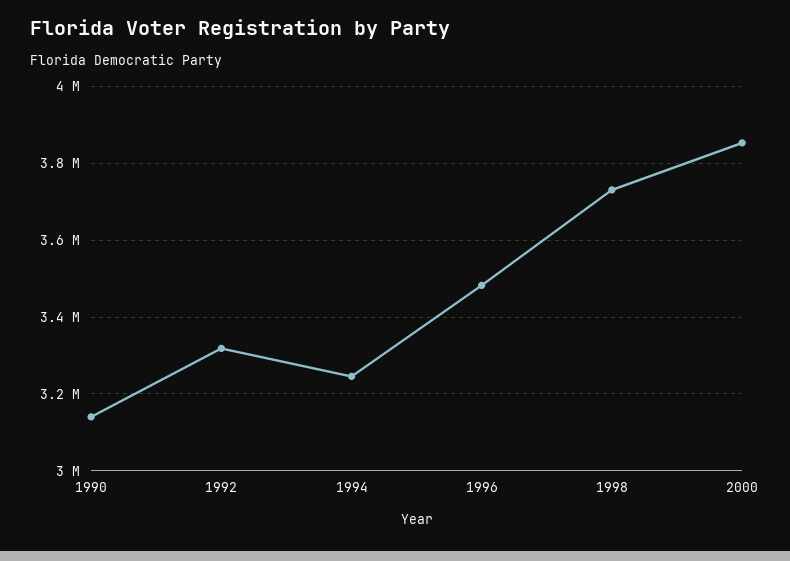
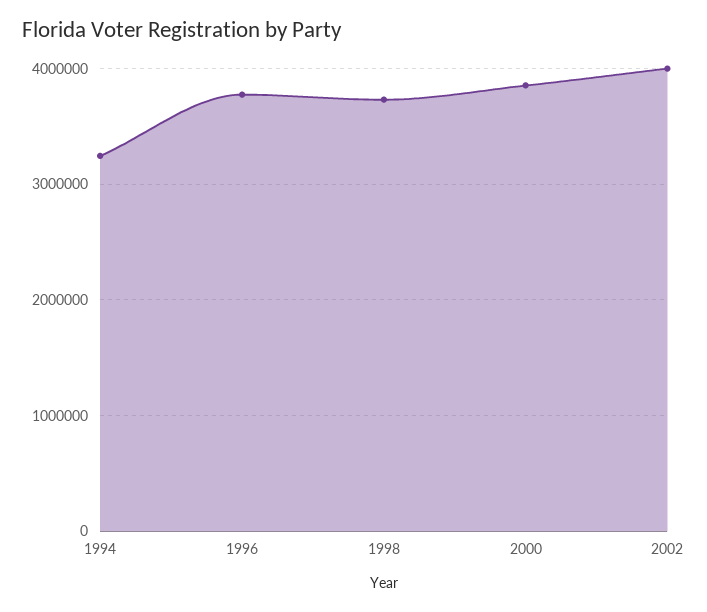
1990: 3140000 -> none
1992: 3320000 -> none
1996: 3480000 -> 3800000
2002: none -> 4000000

